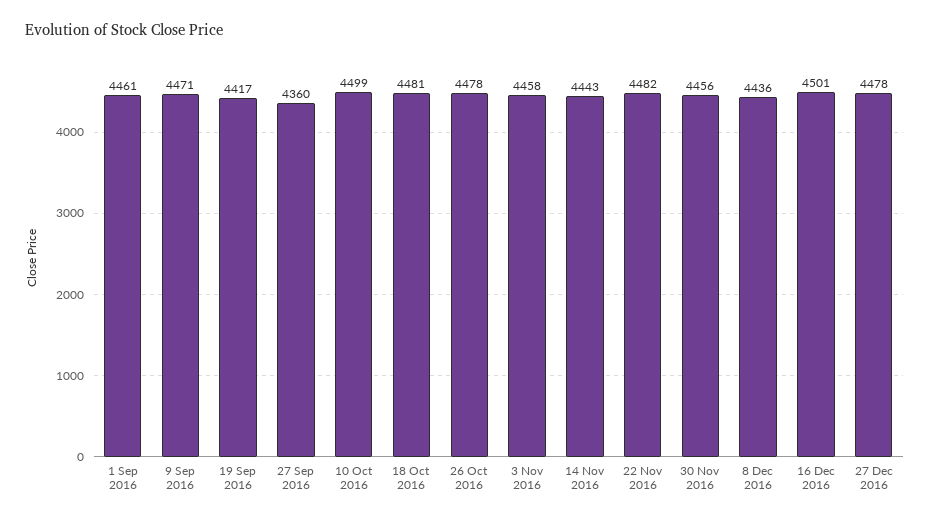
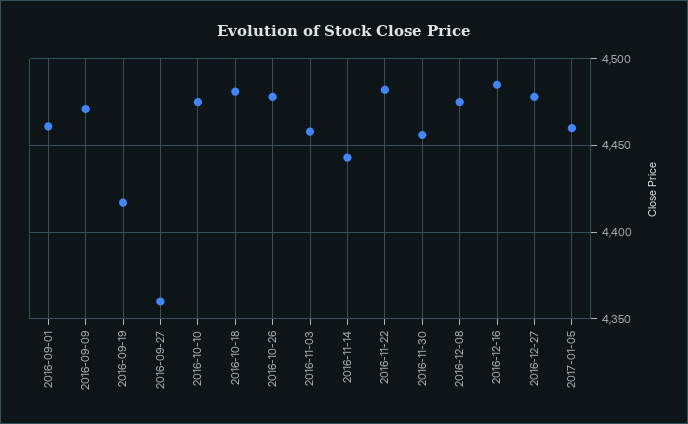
10 Oct 2016: 4499 -> 4475
8 Dec 2016: 4436 -> 4475
16 Dec 2016: 4501 -> 4485
2017-01-05: none -> 4460

